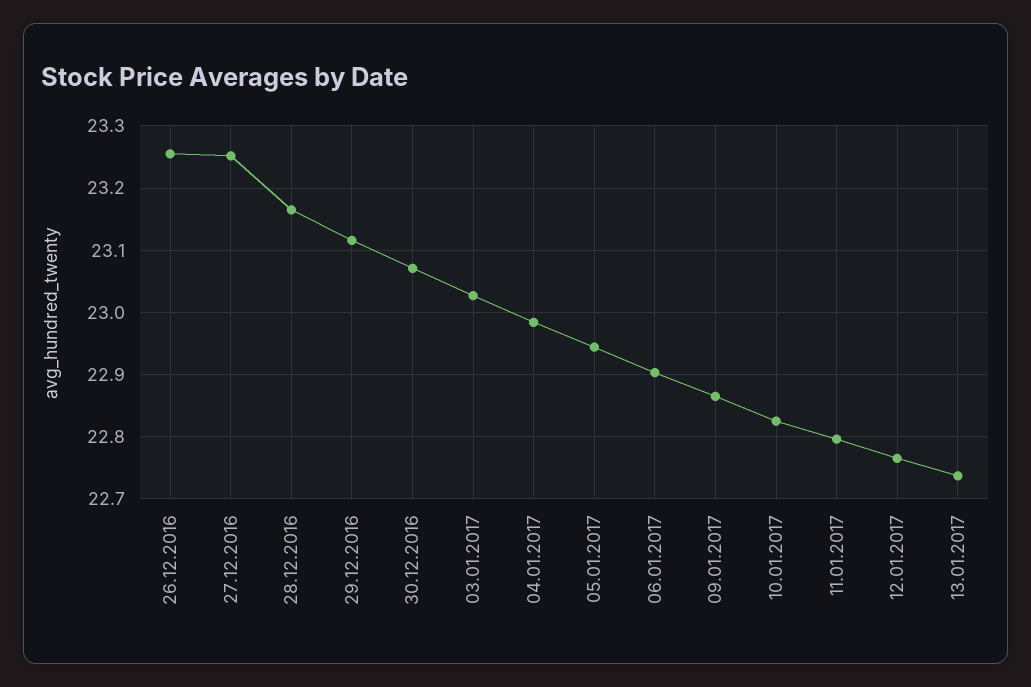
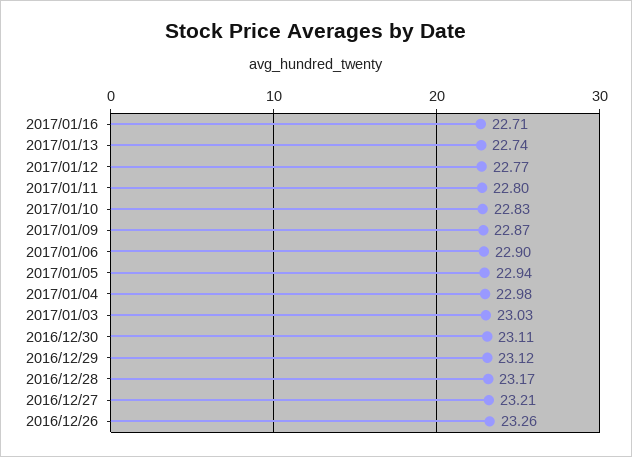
27.12.2016: 23.25 -> 23.21
30.12.2016: 23.07 -> 23.11
2017/01/16: none -> 22.71

